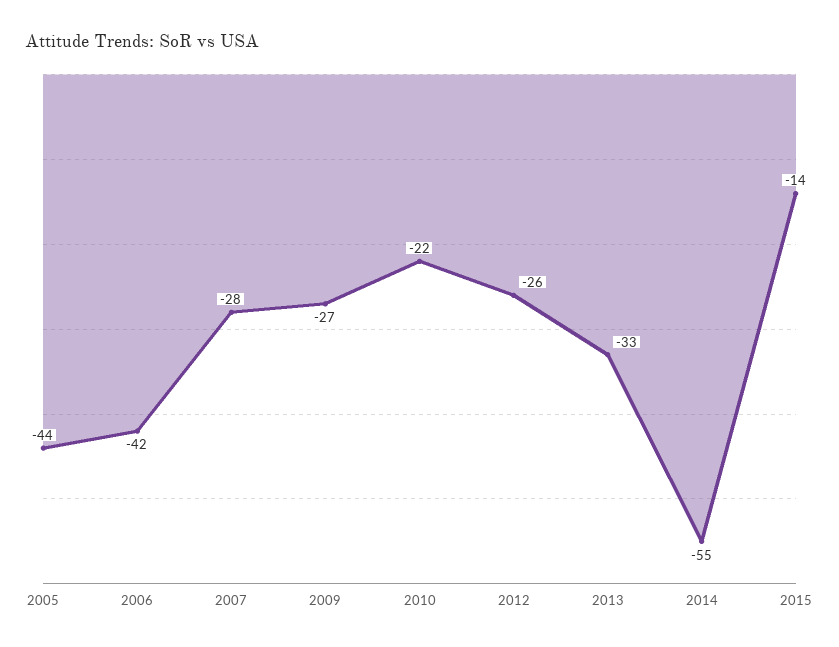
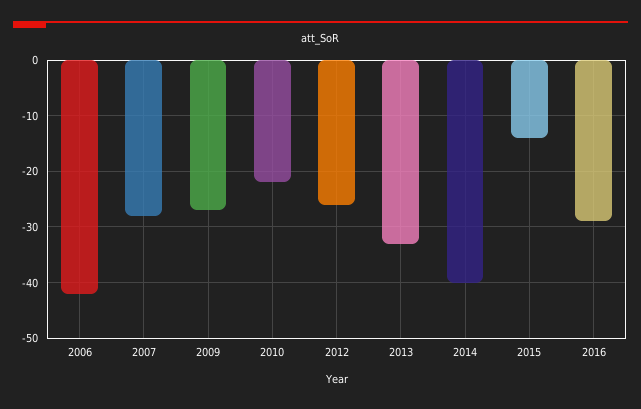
2005: -44 -> none
2014: -55 -> -40
2016: none -> -30

